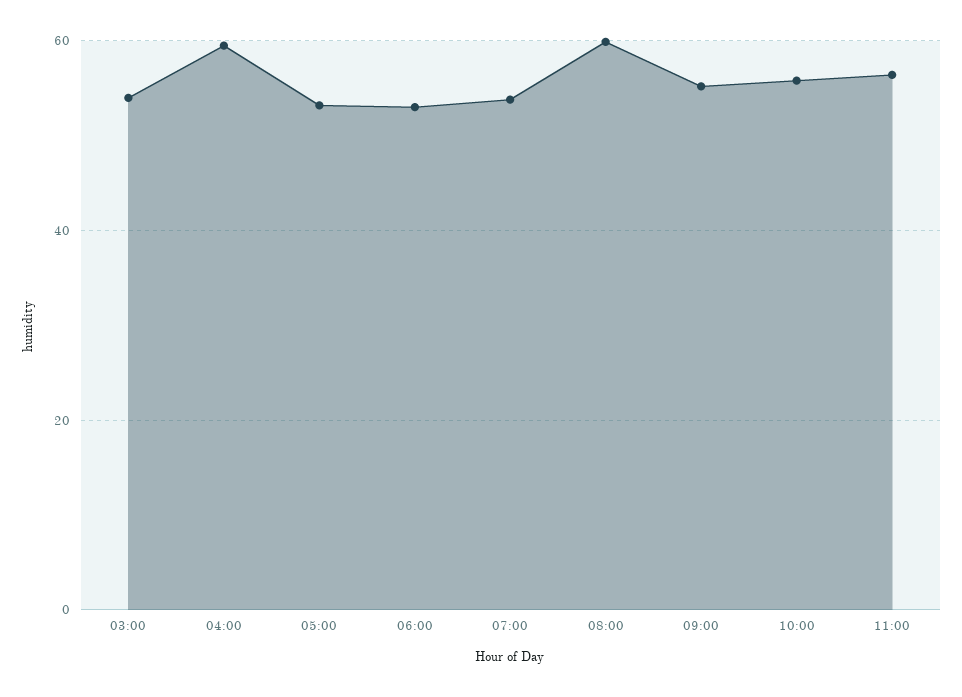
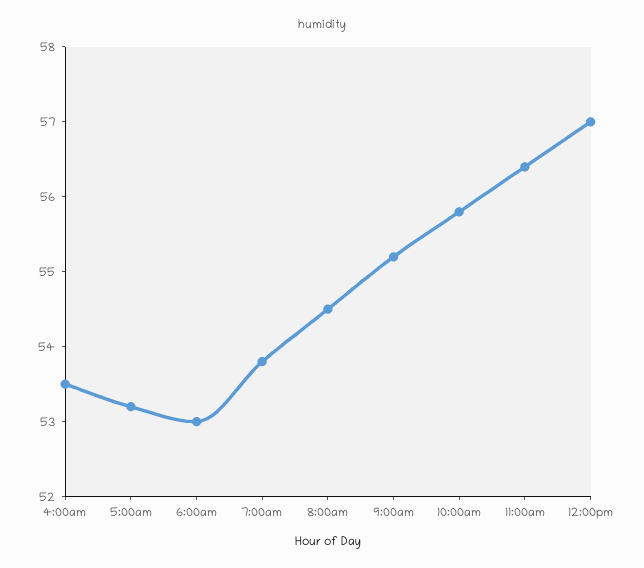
03:00: 54 -> none
04:00: 60 -> 53.5
08:00: 60 -> 54.5
12:00pm: none -> 57

